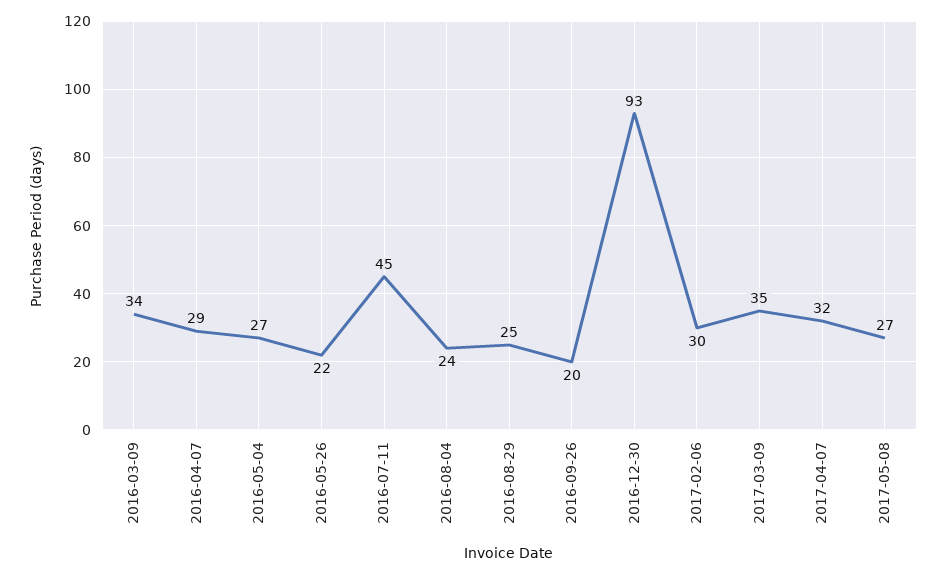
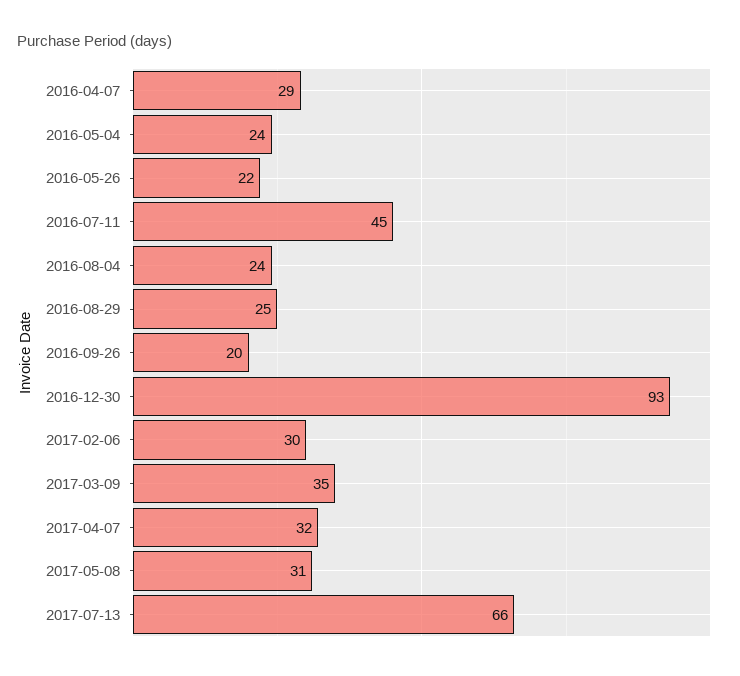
2016-03-09: 34 -> none
2016-05-04: 27 -> 24
2017-05-08: 27 -> 31
2017-07-13: none -> 66

